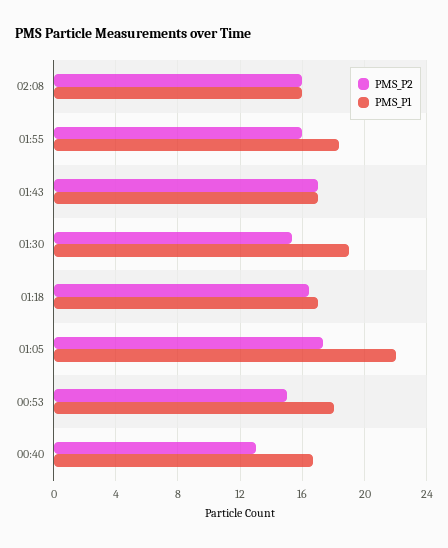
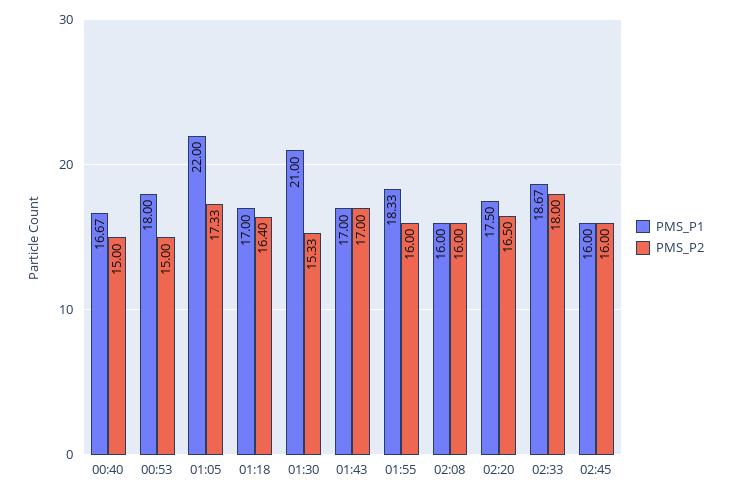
PMS_P1, 01:30: 19 -> 21
PMS_P2, 00:40: 13 -> 15
PMS_P1, 02:20: none -> 17.5
PMS_P2, 02:20: none -> 16.5
PMS_P1, 02:33: none -> 18.67
PMS_P2, 02:33: none -> 18
PMS_P1, 02:45: none -> 16
PMS_P2, 02:45: none -> 16

